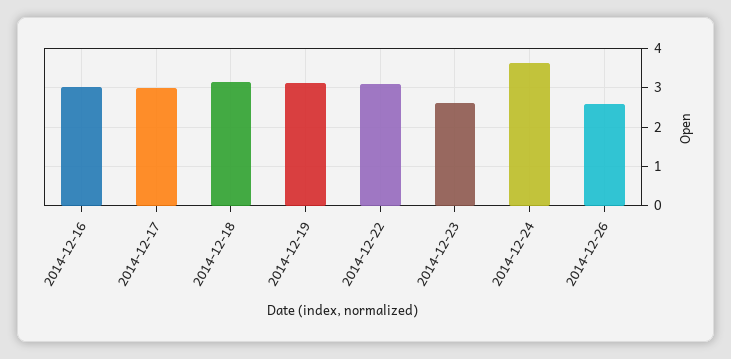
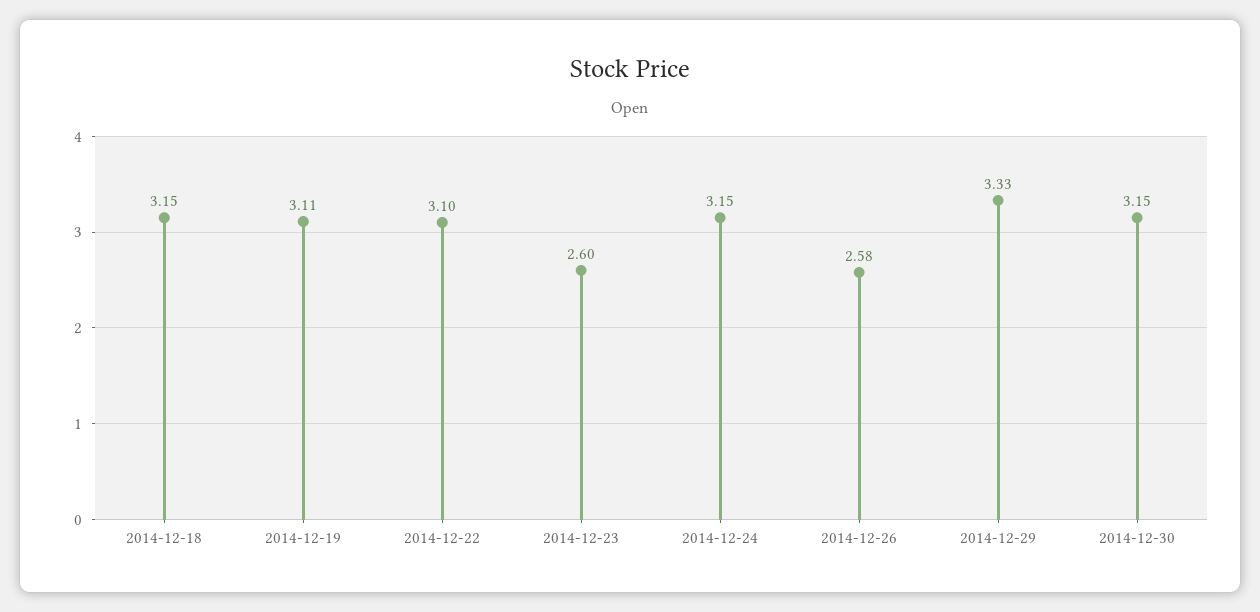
2014-12-16: 3 -> none
2014-12-17: 3 -> none
2014-12-24: 3.6 -> 3.15
2014-12-29: none -> 3.33
2014-12-30: none -> 3.15

